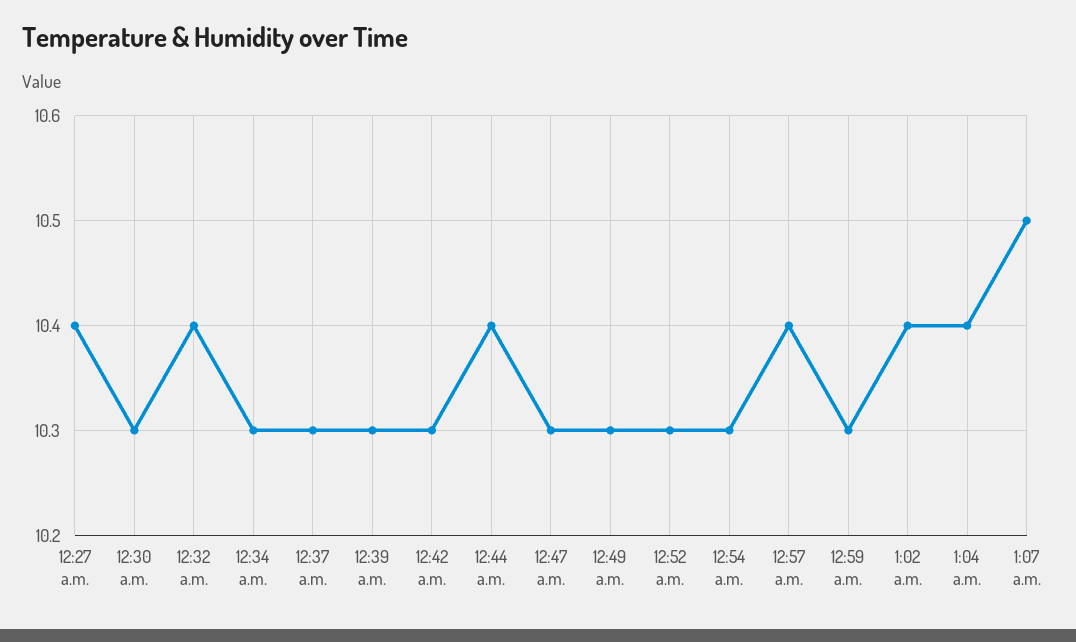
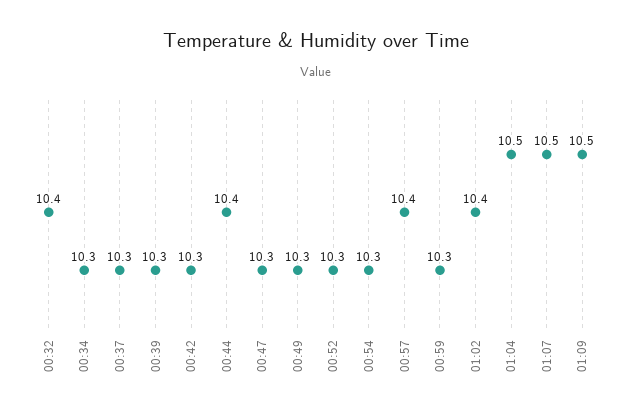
12:27 a.m.: 10.4 -> none
12:30 a.m.: 10.3 -> none
1:04 a.m.: 10.4 -> 10.5
01:09: none -> 10.5

